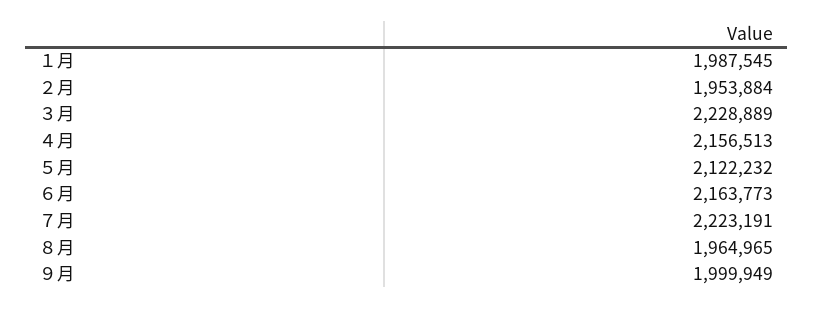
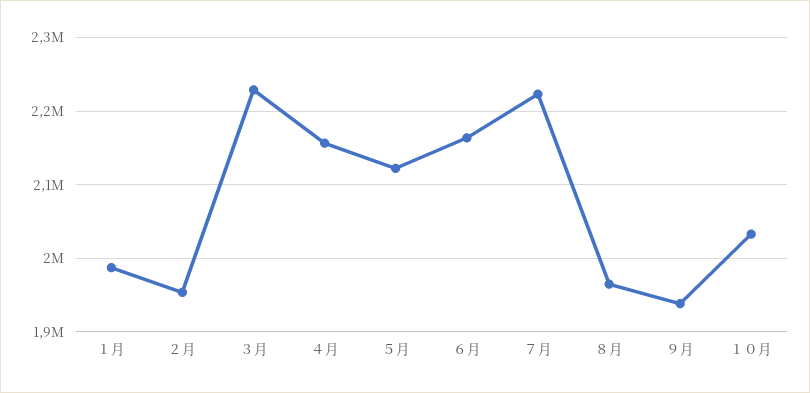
９月: 1999949 -> 1940000
１０月: none -> 2030000

